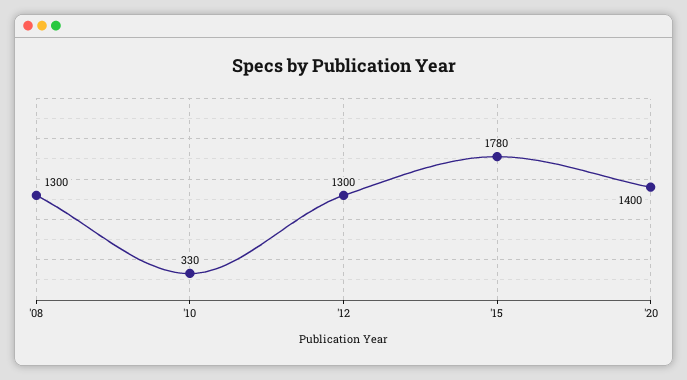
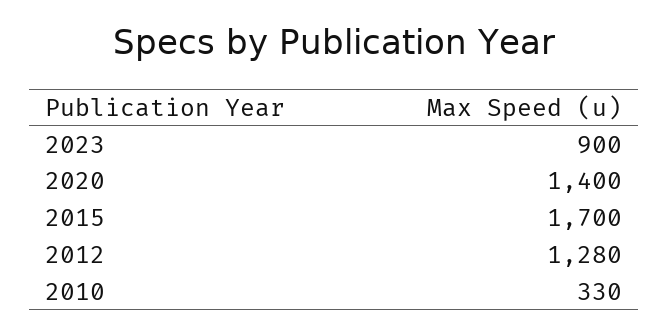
'08: 1300 -> none
'12: 1300 -> 1280
'15: 1780 -> 1700
2023: none -> 900

